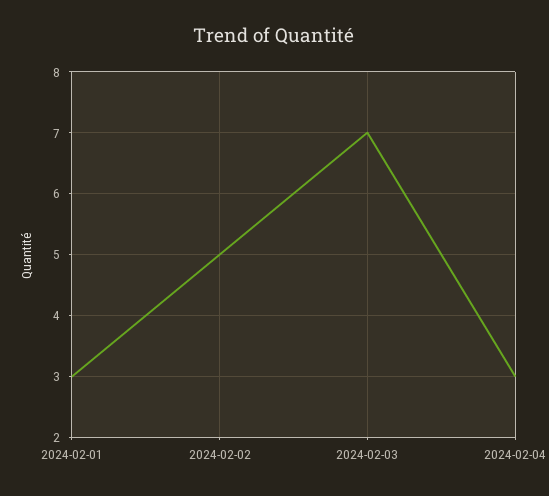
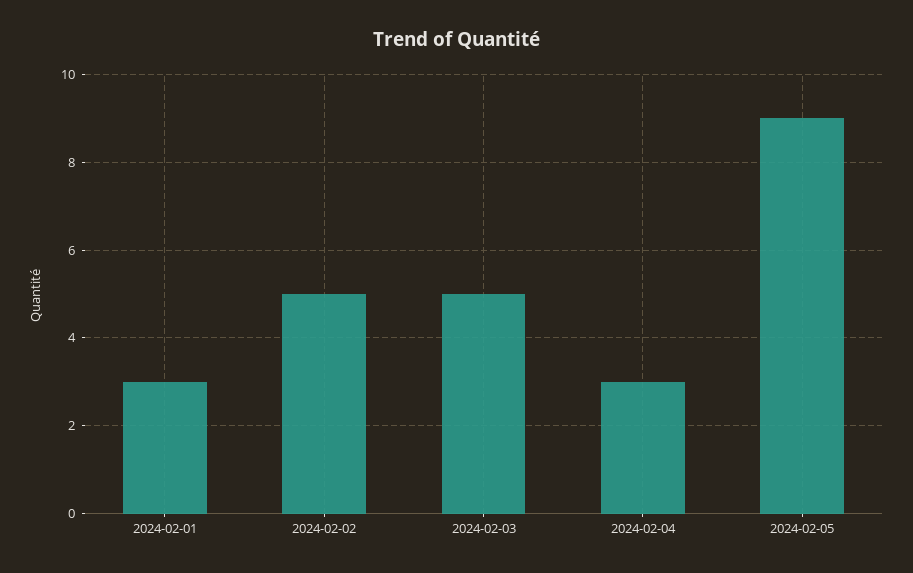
2024-02-03: 7 -> 5
2024-02-05: none -> 9

